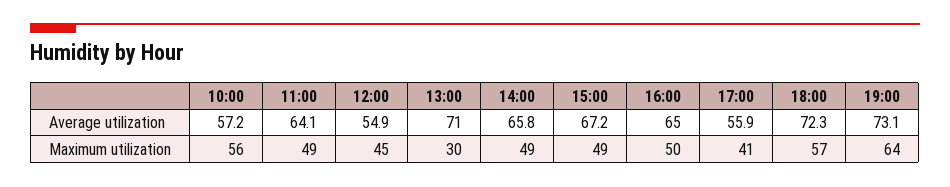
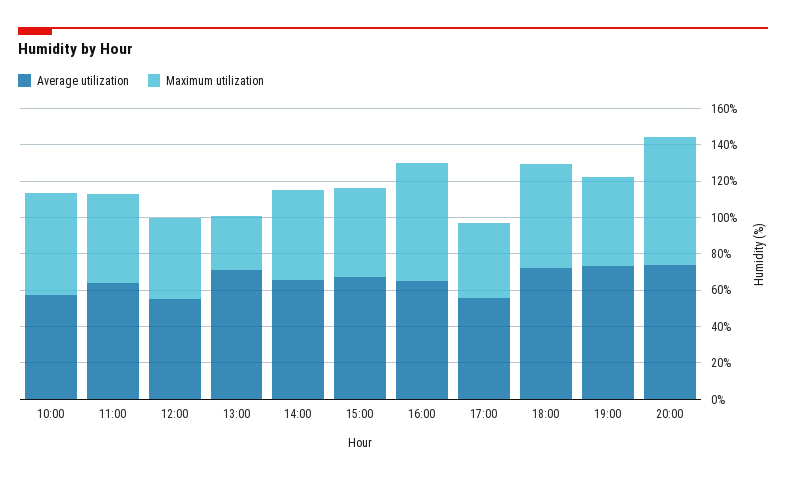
Maximum utilization, 16:00: 50 -> 65
Maximum utilization, 19:00: 64 -> 50
Average utilization, 20:00: none -> 75
Maximum utilization, 20:00: none -> 70

